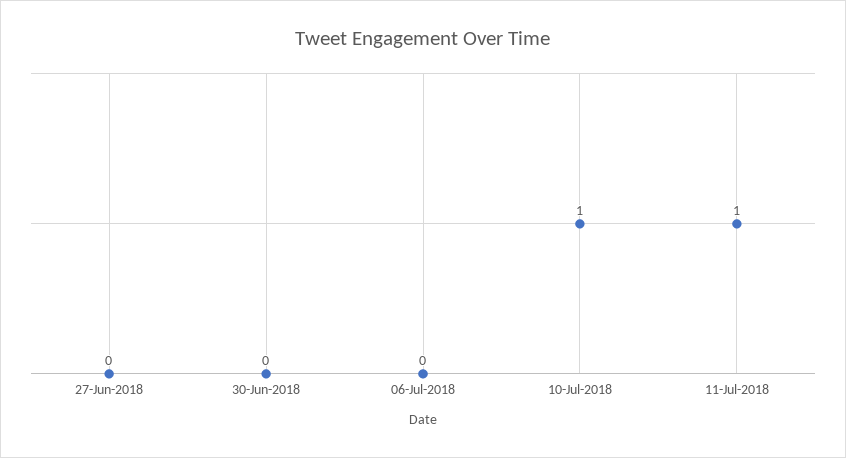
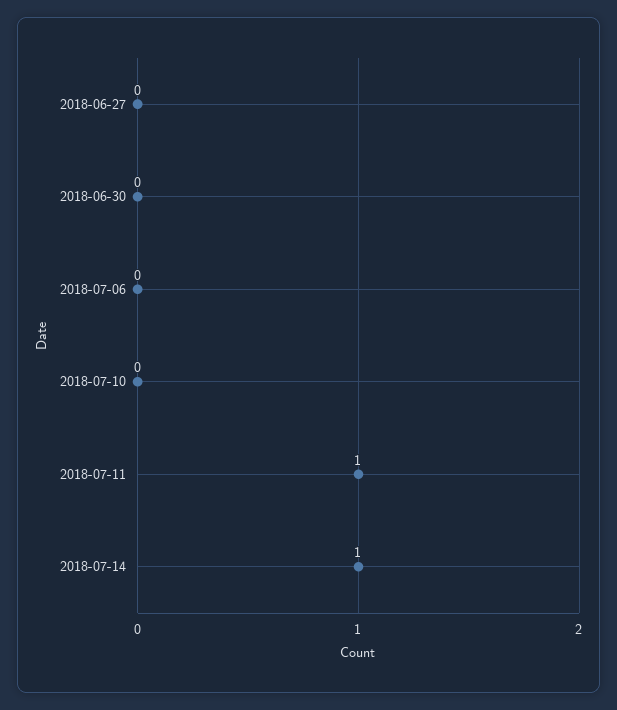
10-Jul-2018: 1 -> 0
2018-07-14: none -> 1

